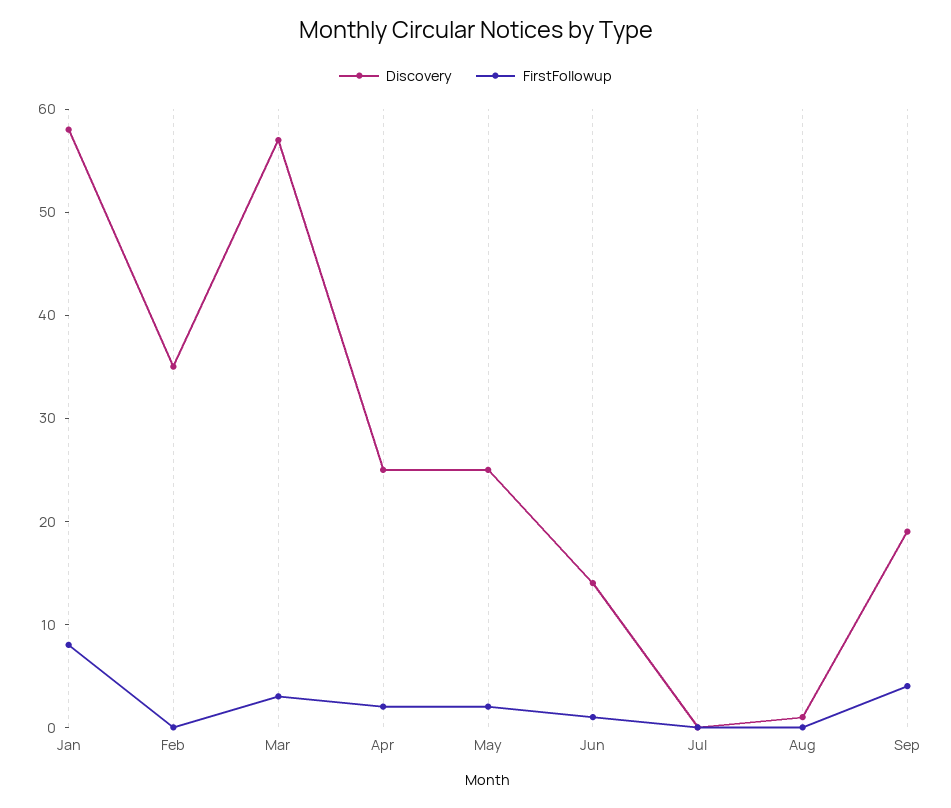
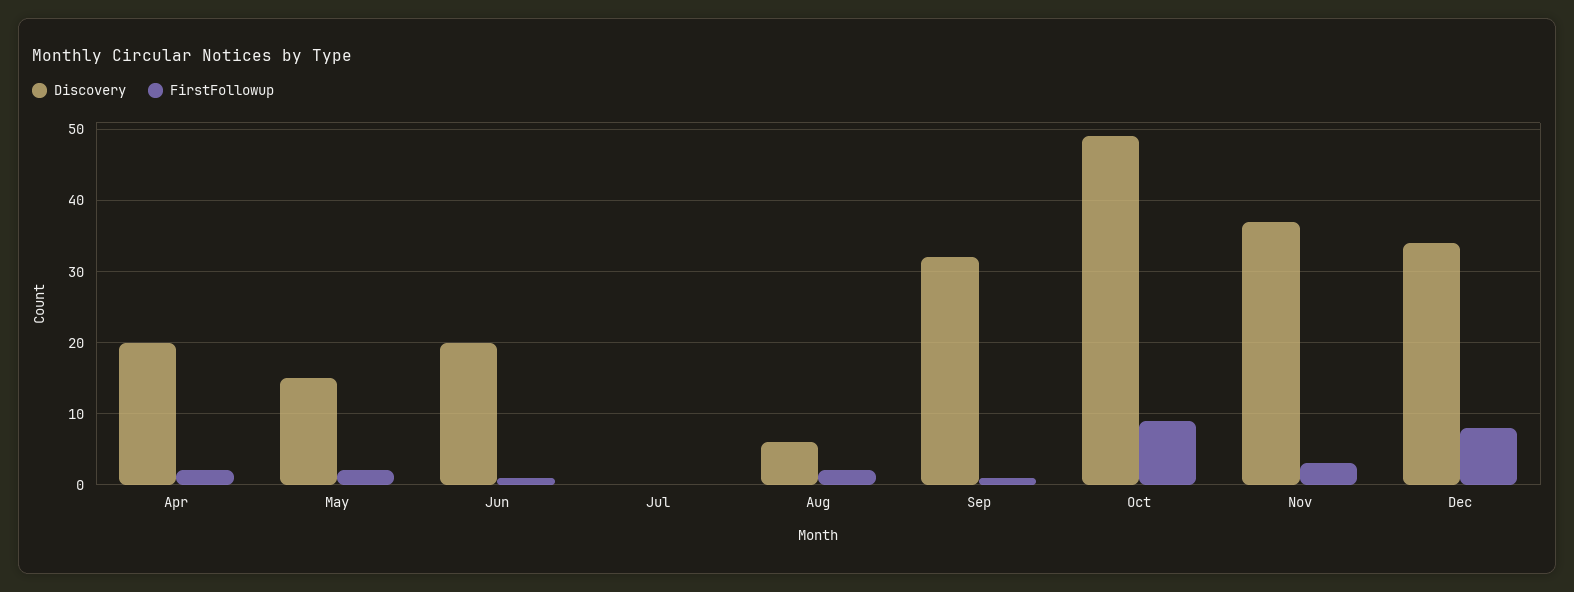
Discovery, Jan: 58 -> none
FirstFollowup, Jan: 8 -> none
Discovery, Feb: 35 -> none
FirstFollowup, Feb: 0 -> none
Discovery, Mar: 57 -> none
FirstFollowup, Mar: 3 -> none
Discovery, Apr: 25 -> 20
Discovery, May: 25 -> 15
Discovery, Jun: 14 -> 20
Discovery, Aug: 1 -> 6
FirstFollowup, Aug: 0 -> 2
Discovery, Sep: 19 -> 32
FirstFollowup, Sep: 4 -> 1
Discovery, Oct: none -> 49
FirstFollowup, Oct: none -> 9
Discovery, Nov: none -> 37
FirstFollowup, Nov: none -> 3
Discovery, Dec: none -> 34
FirstFollowup, Dec: none -> 8

